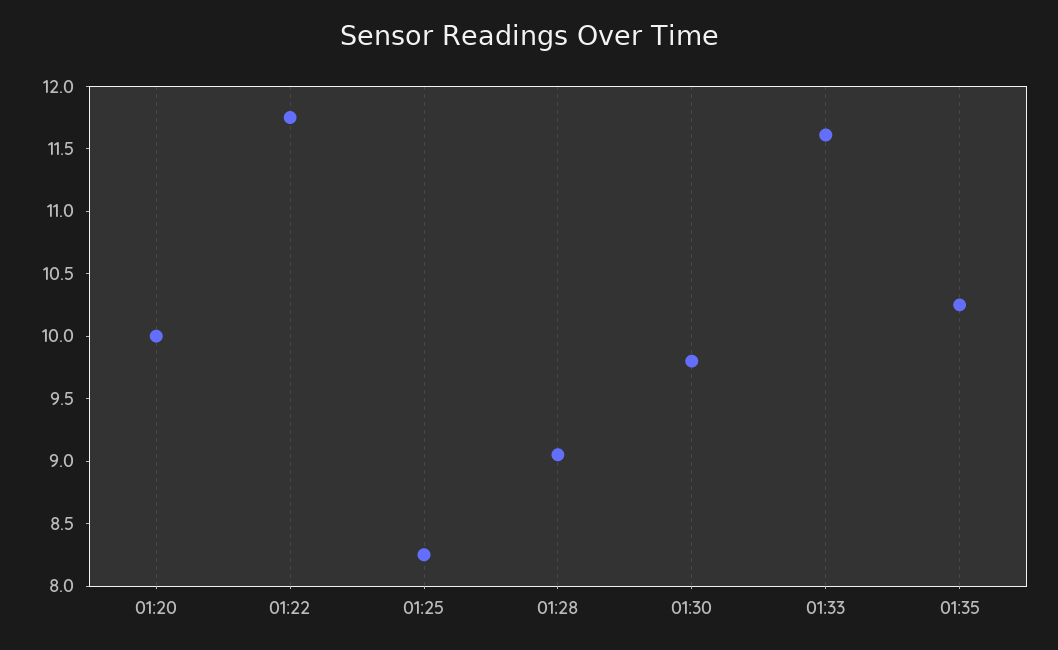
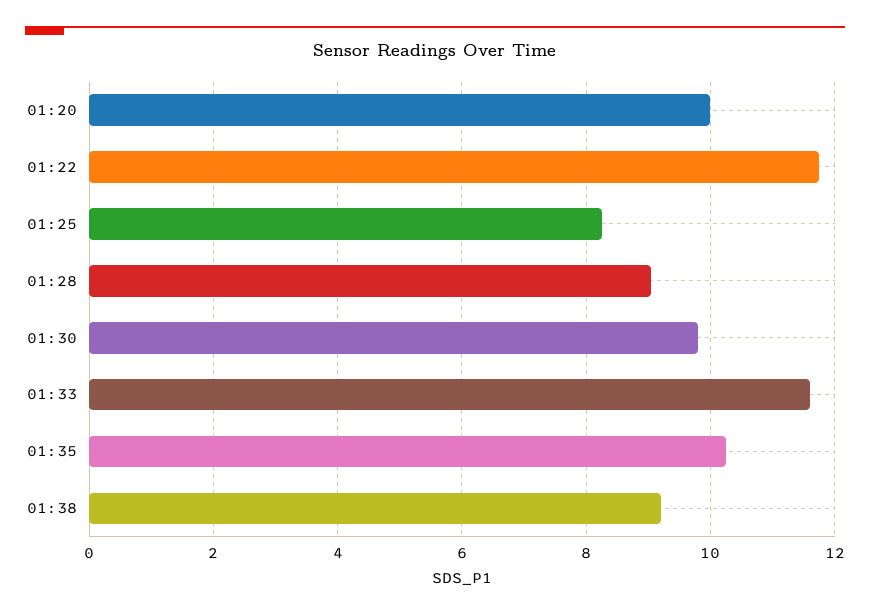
01:38: none -> 9.2

